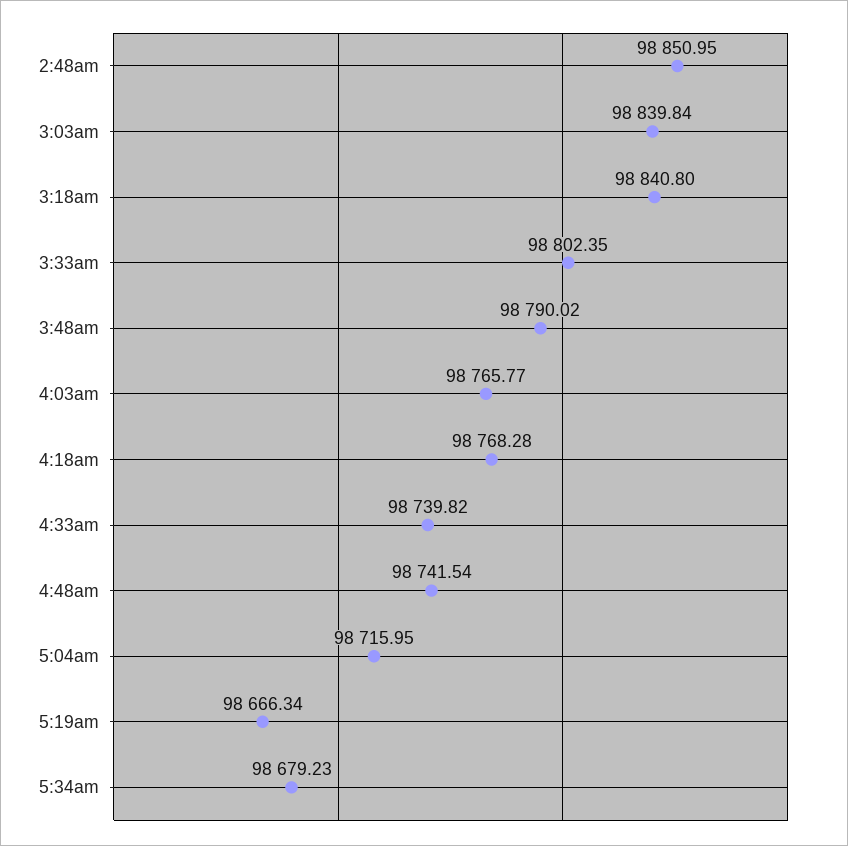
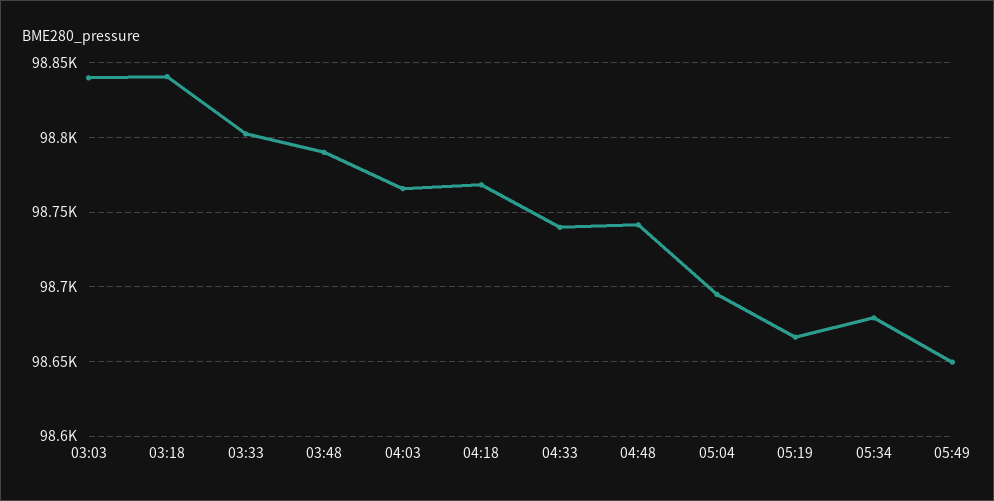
2:48am: 98850.95 -> none
5:04am: 98715.95 -> 98695
05:49: none -> 98650

